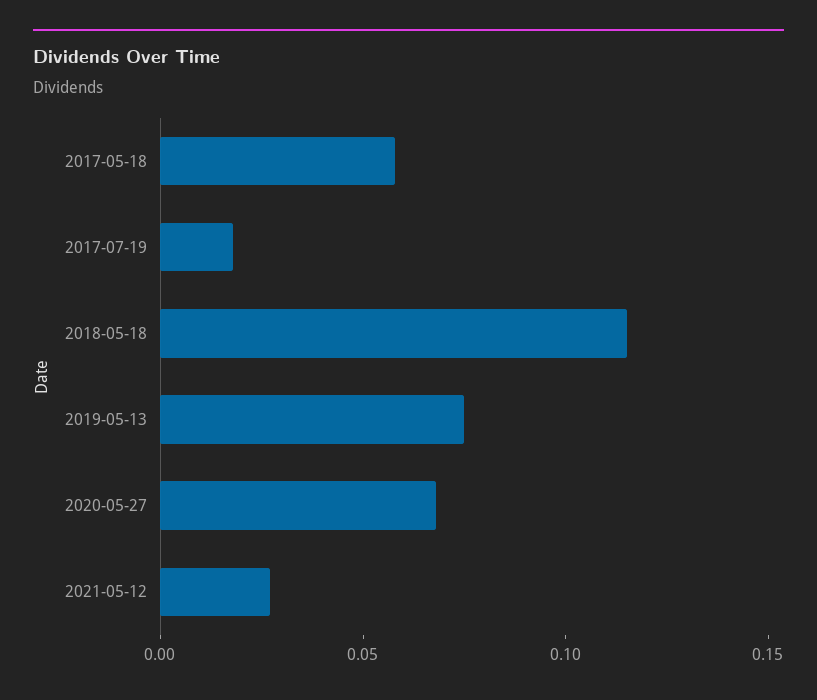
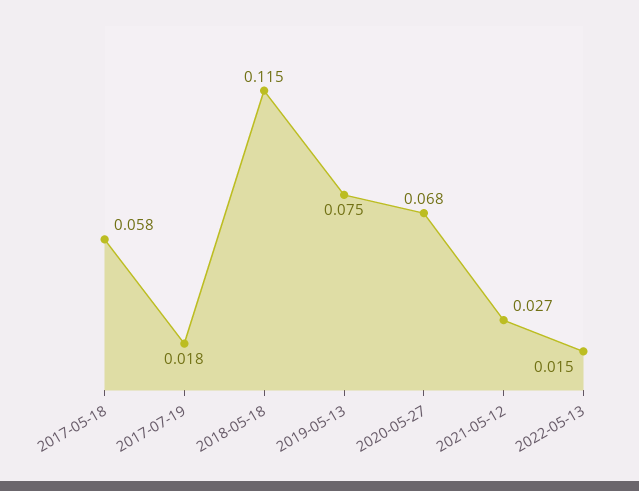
2022-05-13: none -> 0.015

